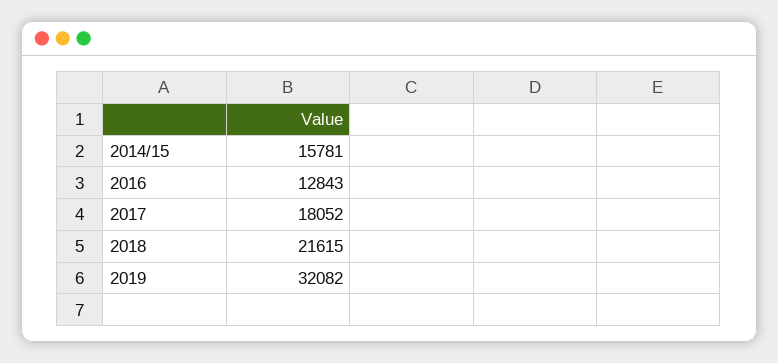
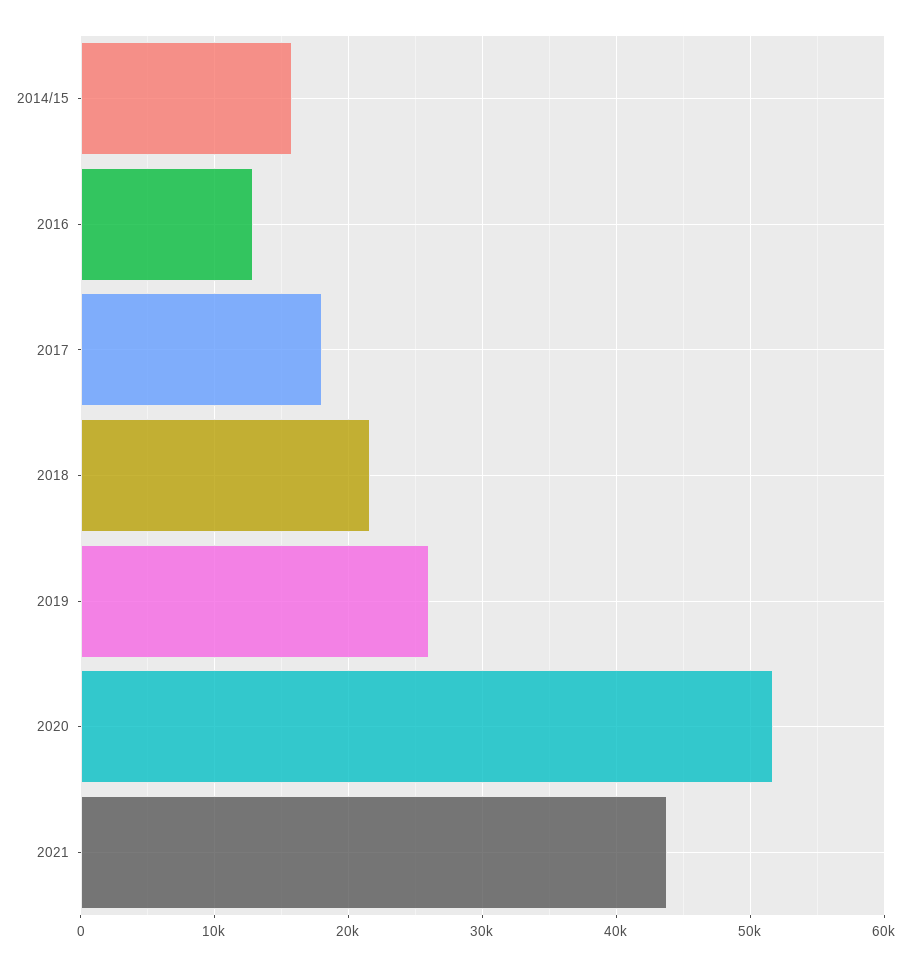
2019: 32082 -> 26000
2020: none -> 52000
2021: none -> 44000

